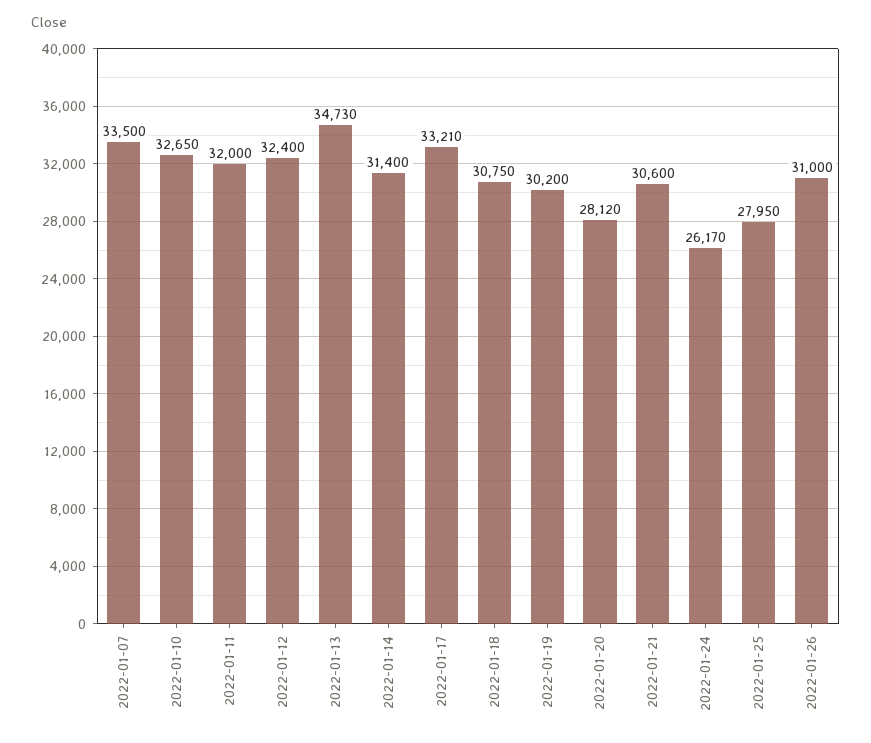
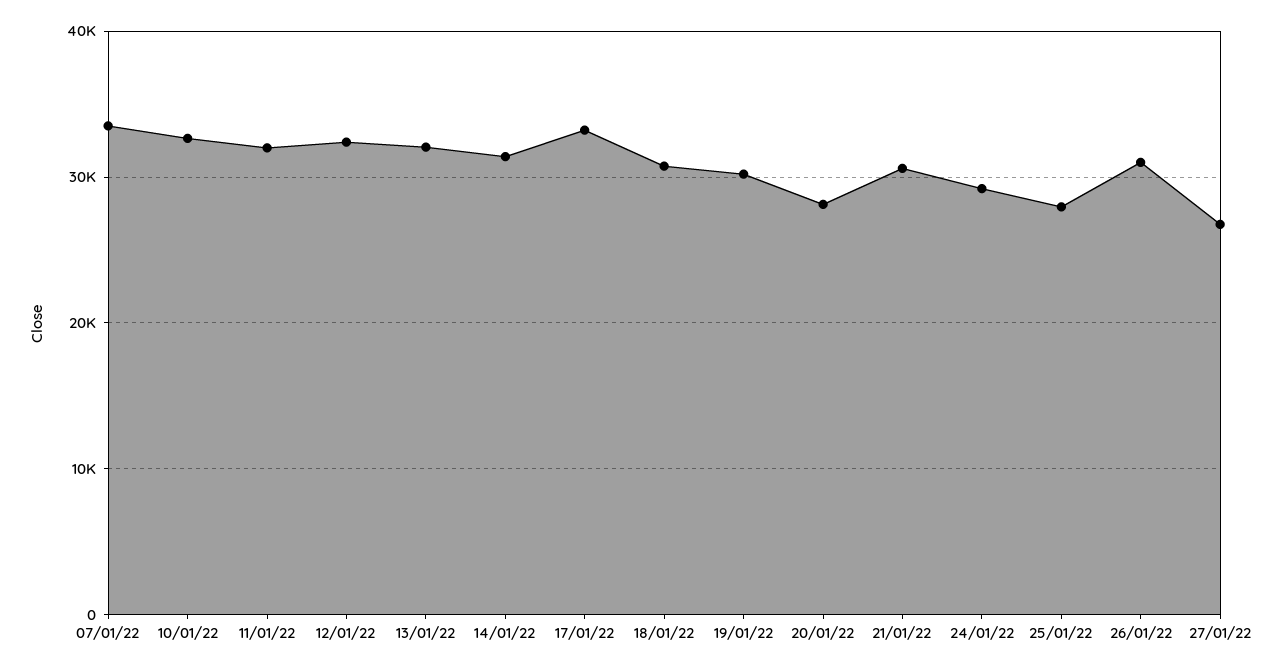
2022-01-13: 34730 -> 32000
2022-01-24: 26170 -> 29000
27/01/22: none -> 27000

